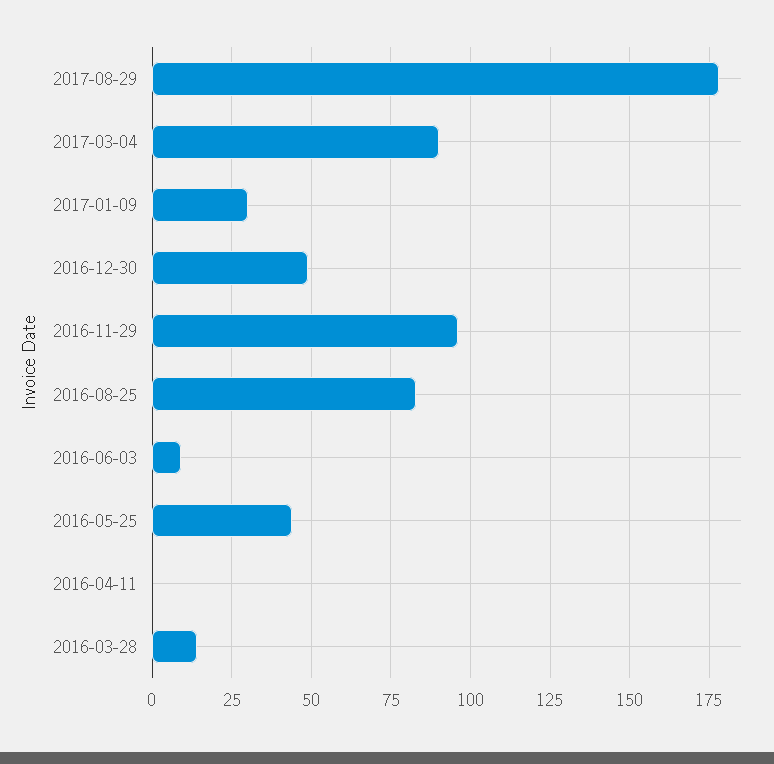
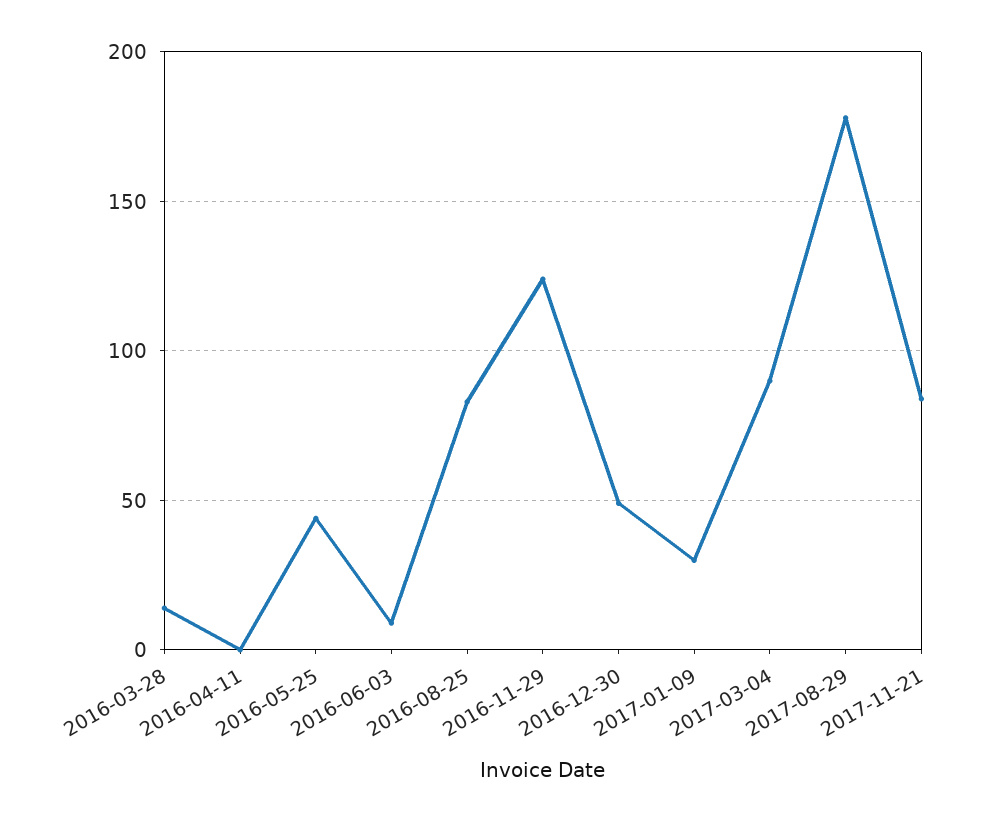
2016-11-29: 95 -> 125
2017-11-21: none -> 85

